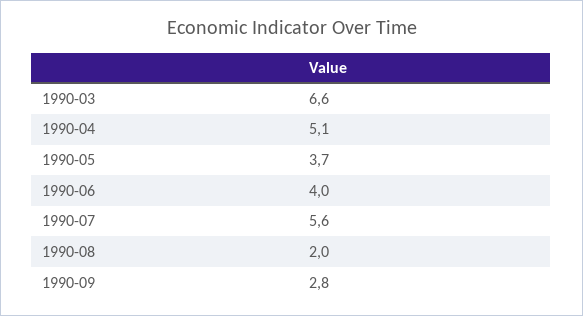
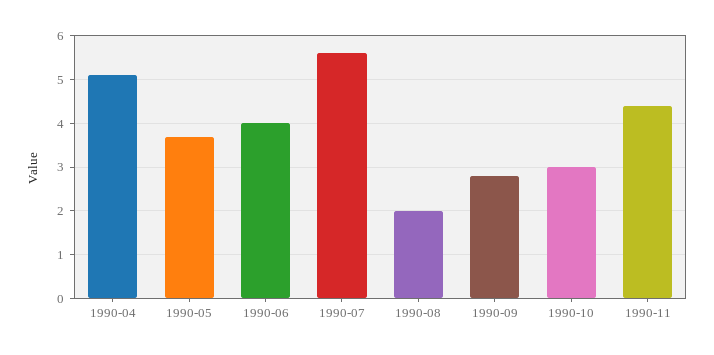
1990-03: 6.6 -> none
1990-10: none -> 3
1990-11: none -> 4.5

